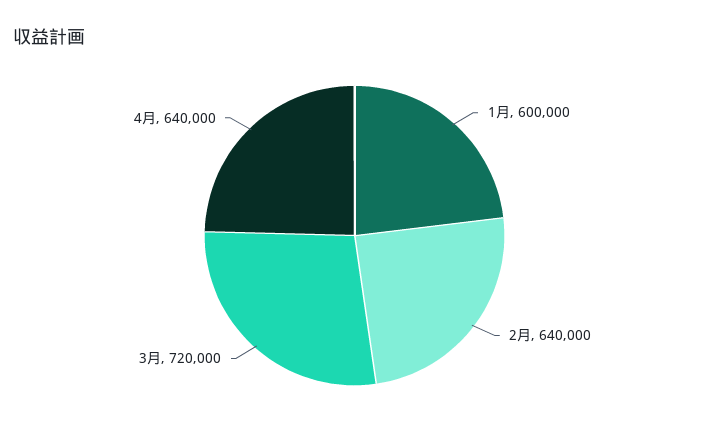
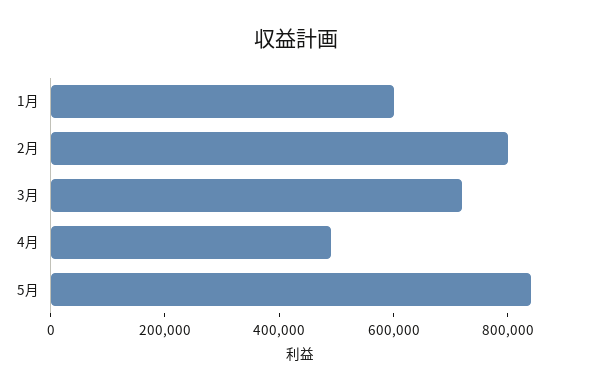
2月: 640000 -> 800000
4月: 640000 -> 500000
5月: none -> 850000

